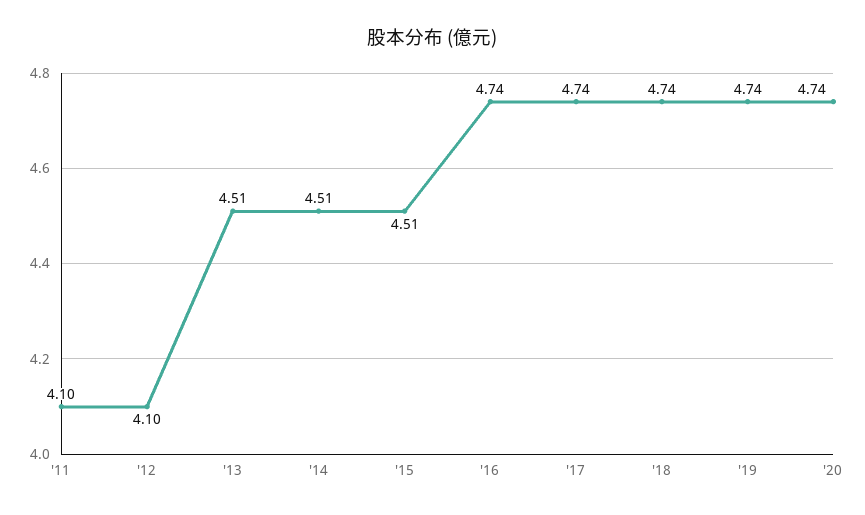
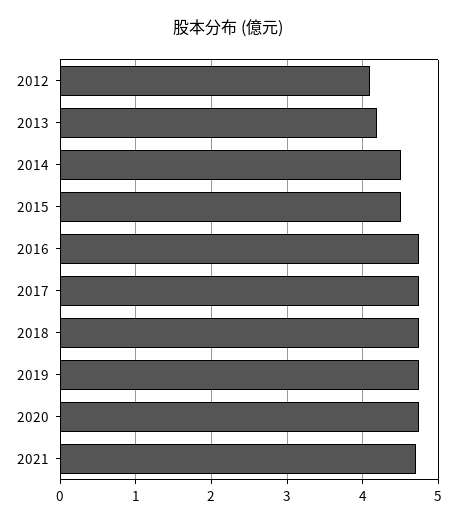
'11: 4.1 -> none
'13: 4.51 -> 4.2
2021: none -> 4.7

